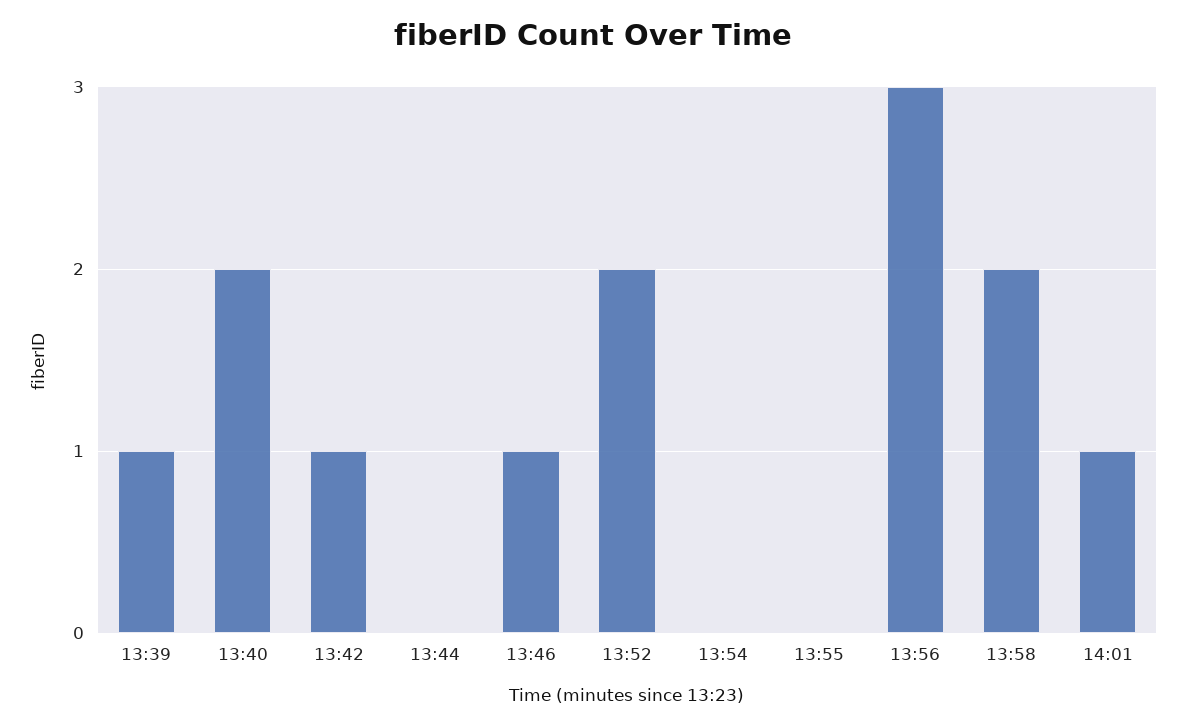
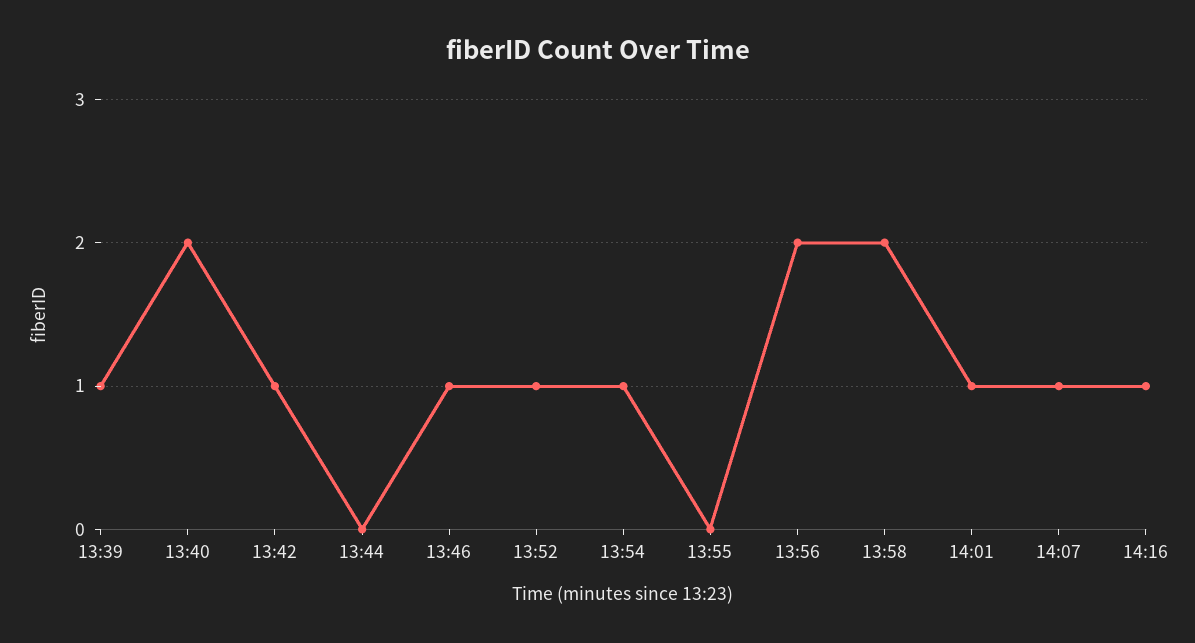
13:52: 2 -> 1
13:54: 0 -> 1
13:56: 3 -> 2
14:07: none -> 1
14:16: none -> 1

